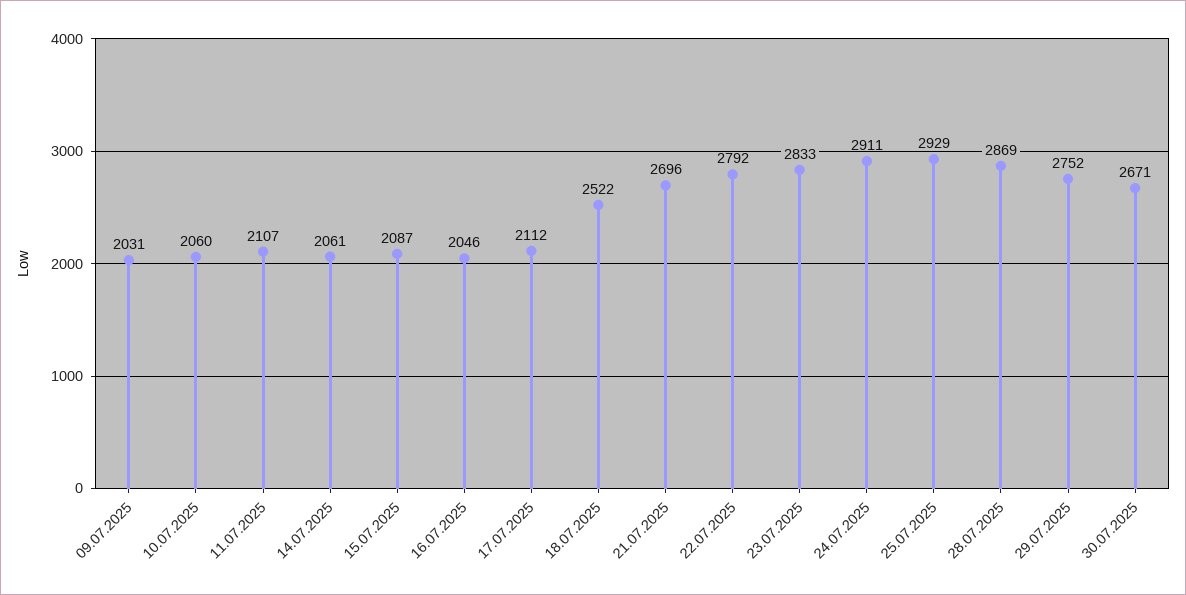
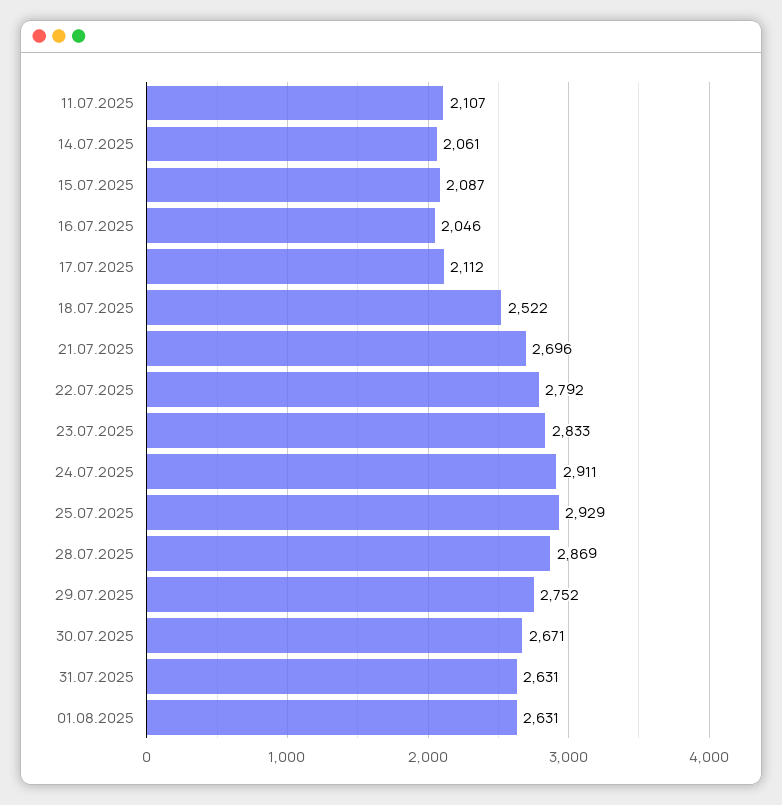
09.07.2025: 2031 -> none
10.07.2025: 2060 -> none
31.07.2025: none -> 2631
01.08.2025: none -> 2631

